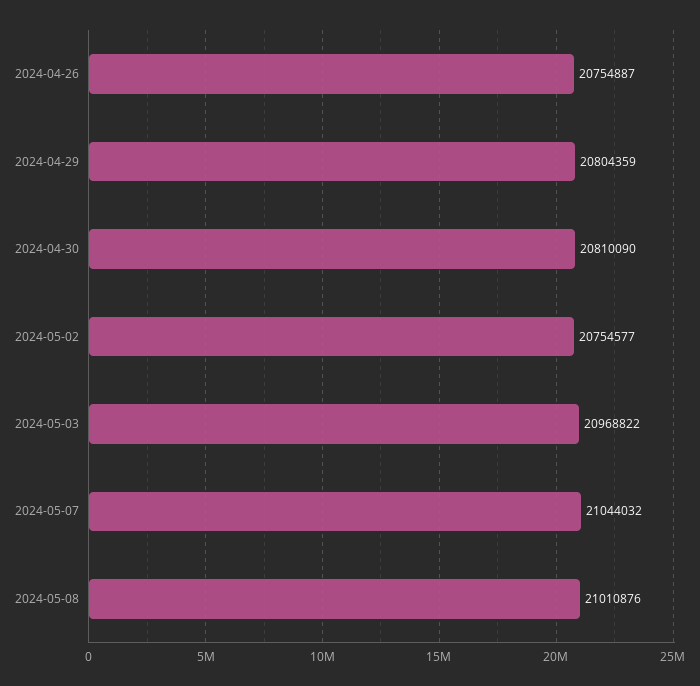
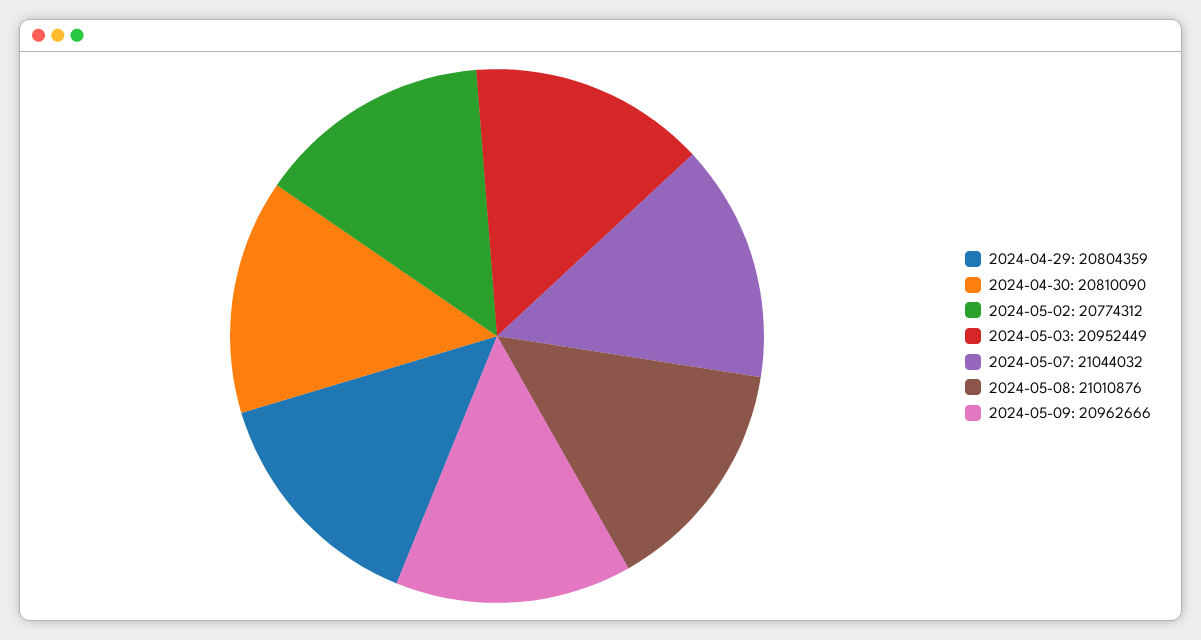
2024-04-26: 20754887 -> none
2024-05-02: 20754577 -> 20774312
2024-05-03: 20968822 -> 20952449
2024-05-09: none -> 20962666

